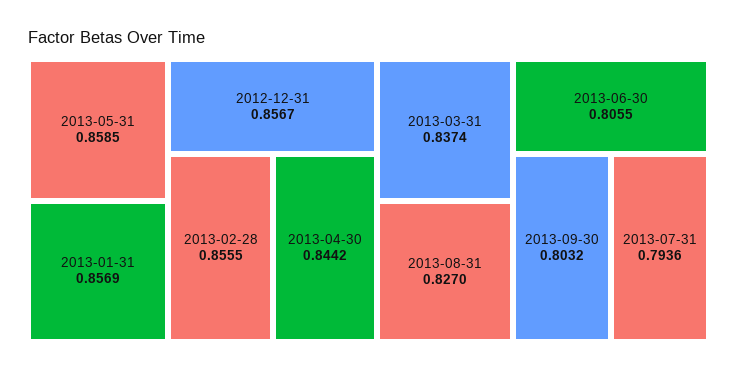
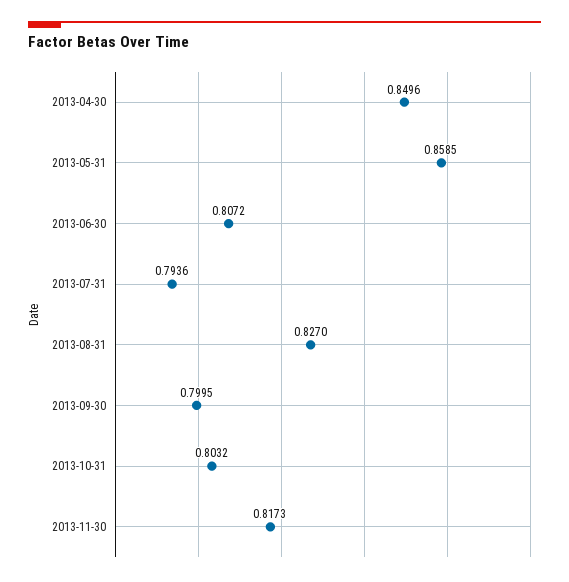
2013-01-31: 0.8569 -> none
2012-12-31: 0.8567 -> none
2013-02-28: 0.8555 -> none
2013-04-30: 0.8442 -> 0.8496
2013-03-31: 0.8374 -> none
2013-06-30: 0.8055 -> 0.8072
2013-09-30: 0.8032 -> 0.7995
2013-10-31: none -> 0.8032
2013-11-30: none -> 0.8173

